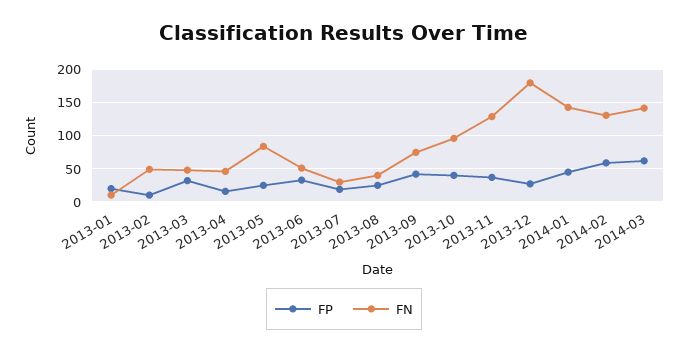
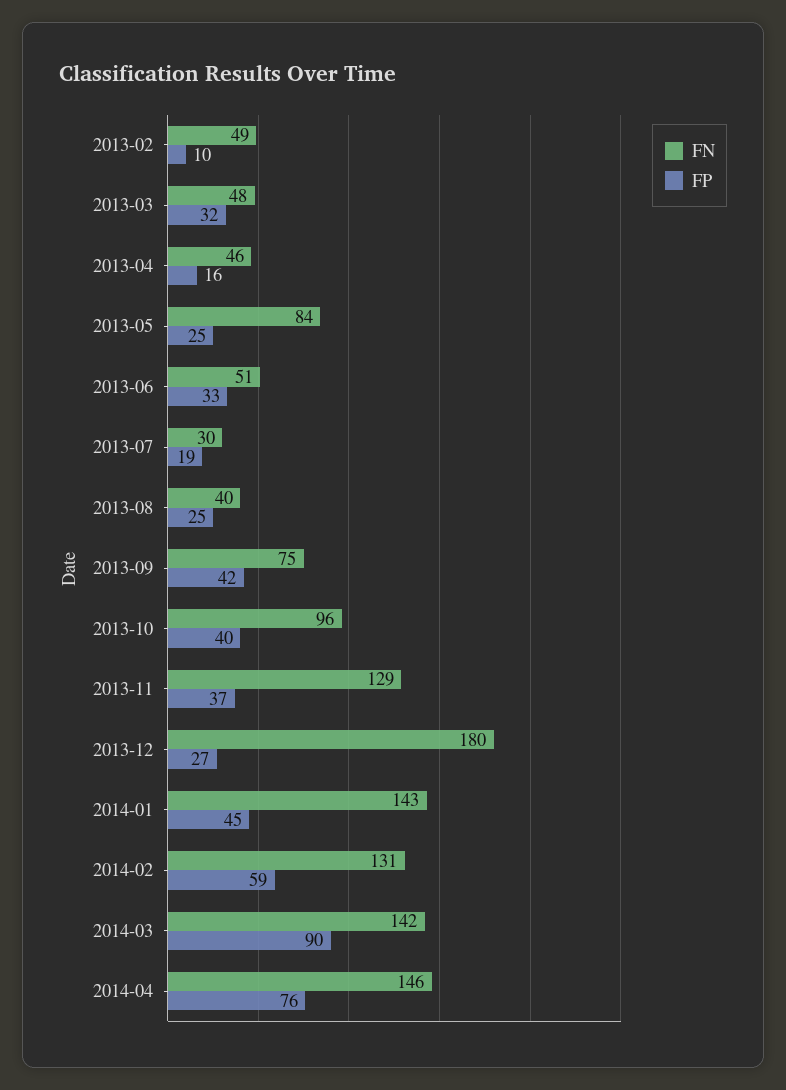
FP, 2013-01: 20 -> none
FN, 2013-01: 10 -> none
FP, 2014-03: 60 -> 90
FN, 2014-04: none -> 146
FP, 2014-04: none -> 76

